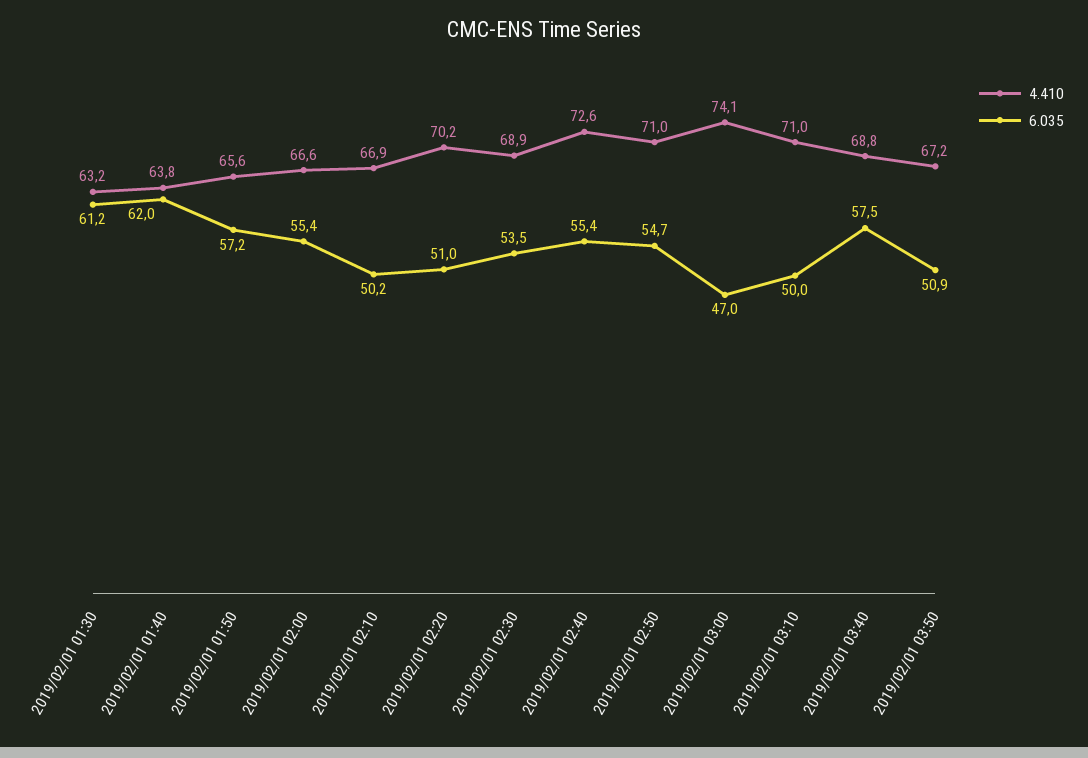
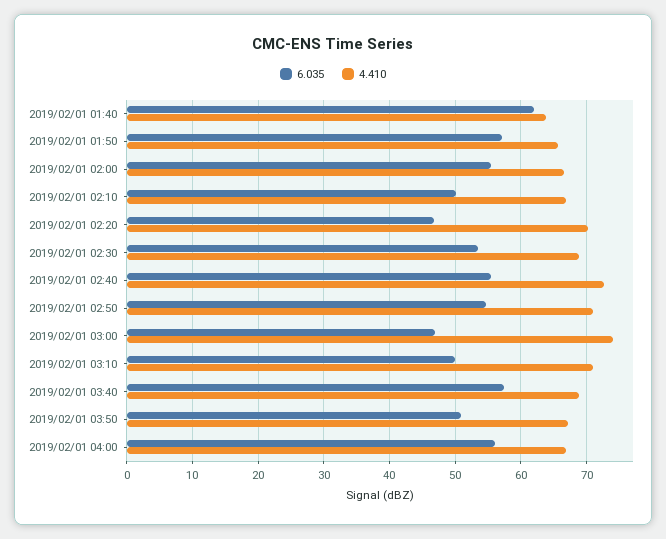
4.410, 2019/02/01 01:30: 63.2 -> none
6.035, 2019/02/01 01:30: 61.2 -> none
6.035, 2019/02/01 02:20: 51 -> 47
6.035, 2019/02/01 04:00: none -> 56
4.410, 2019/02/01 04:00: none -> 67

